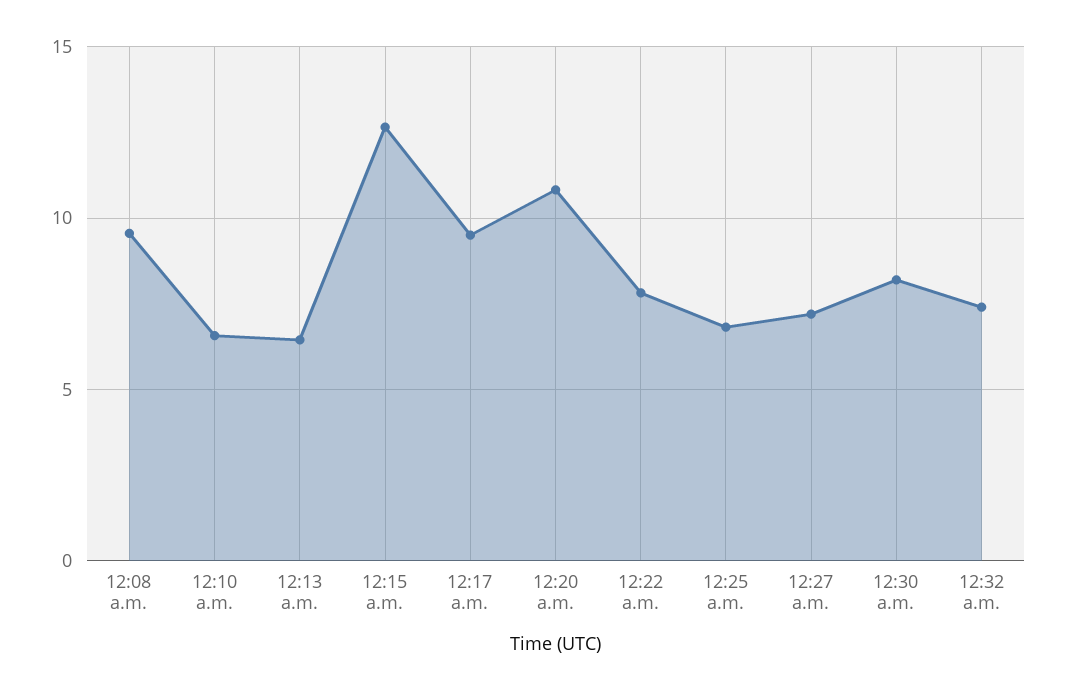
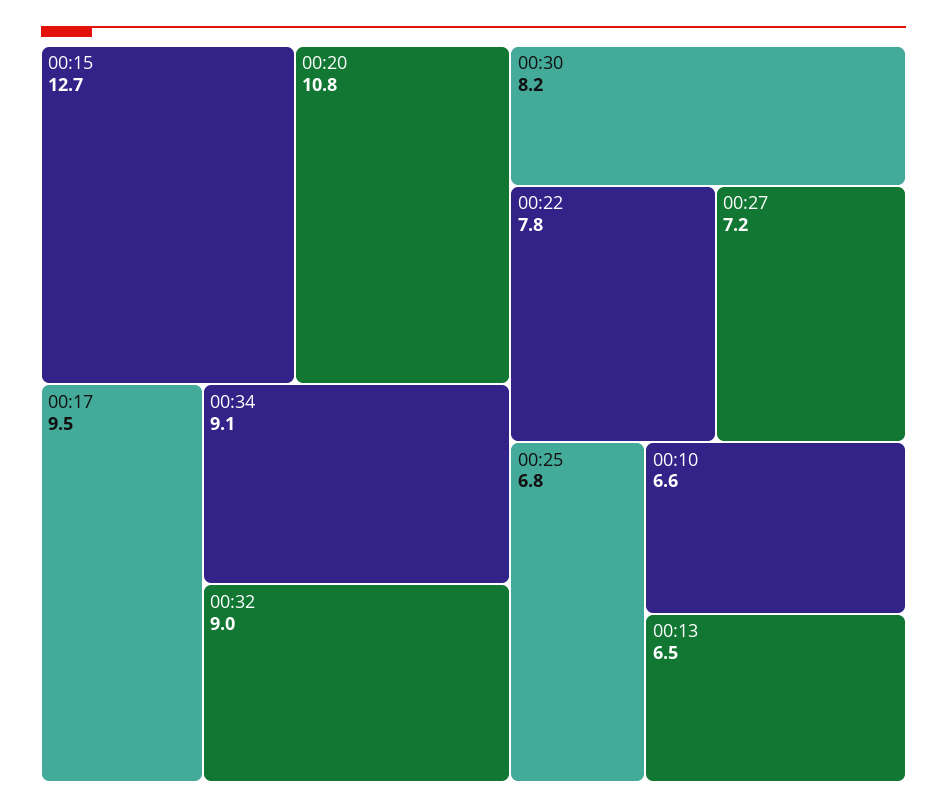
12:08 a.m.: 9.5 -> none
12:32 a.m.: 7.5 -> 9
00:34: none -> 9.1

